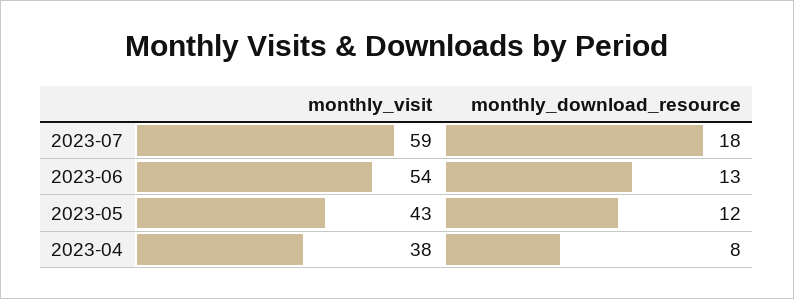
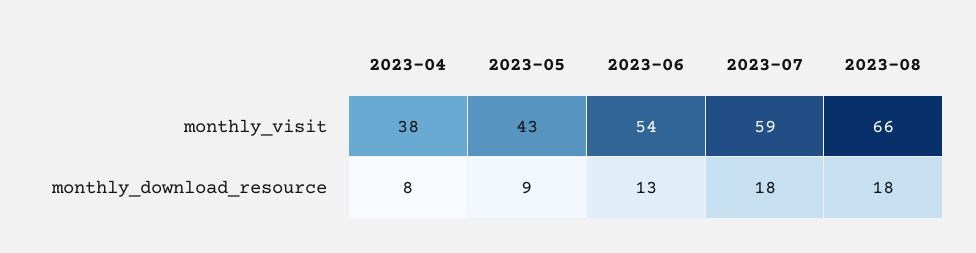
monthly_download_resource, 2023-05: 12 -> 9
monthly_visit, 2023-08: none -> 66
monthly_download_resource, 2023-08: none -> 18

